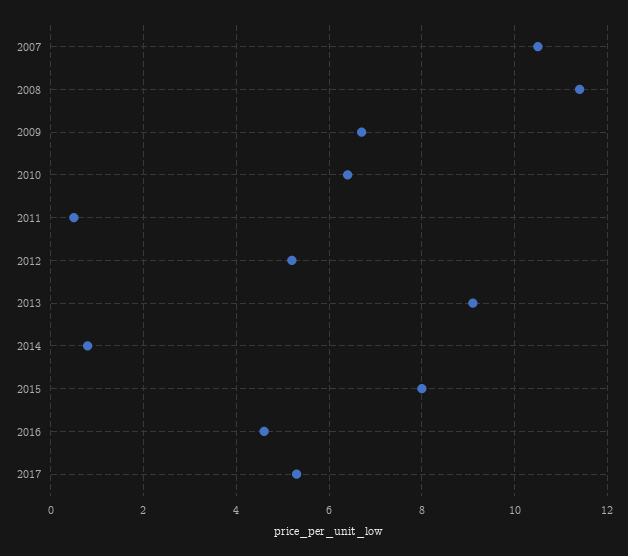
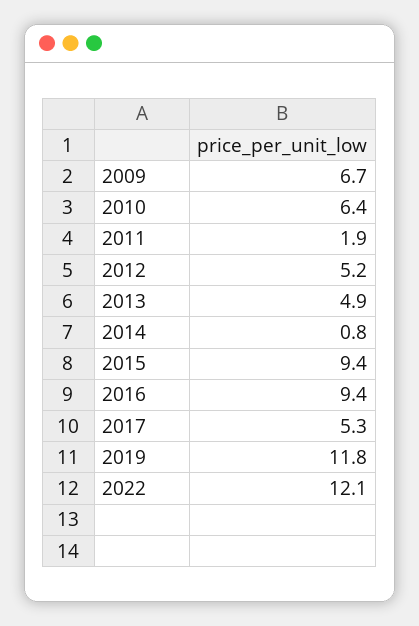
2007: 10.5 -> none
2008: 11.5 -> none
2011: 0.5 -> 1.9
2013: 9 -> 4.9
2015: 8 -> 9.4
2016: 4.5 -> 9.4
2019: none -> 11.8
2022: none -> 12.1

